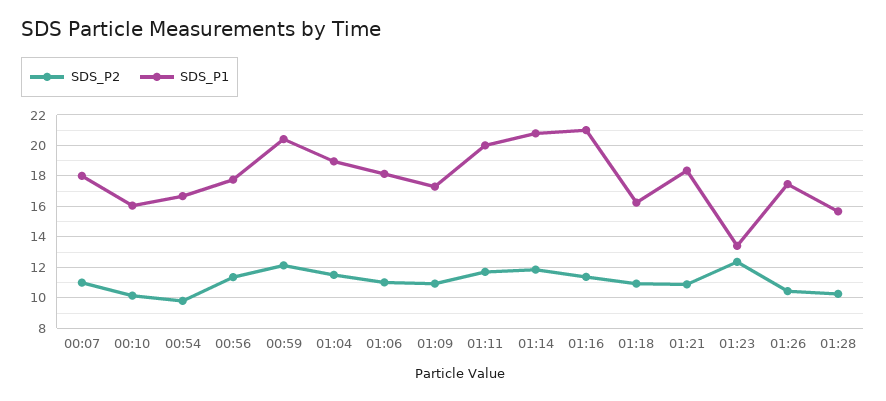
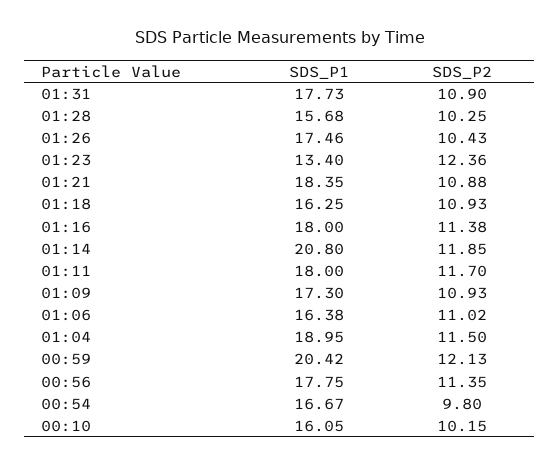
SDS_P2, 00:07: 11 -> none
SDS_P1, 00:07: 18 -> none
SDS_P1, 01:06: 18 -> 16.38
SDS_P1, 01:11: 20 -> 18
SDS_P1, 01:16: 21 -> 18
SDS_P1, 01:31: none -> 17.73
SDS_P2, 01:31: none -> 10.9

